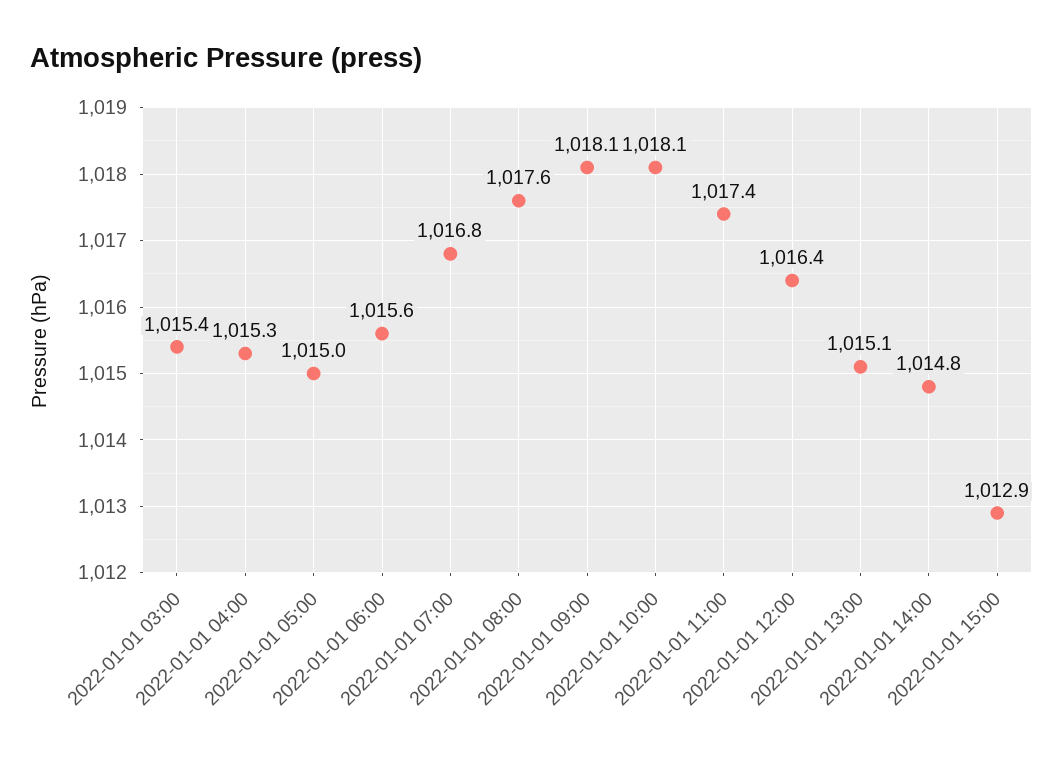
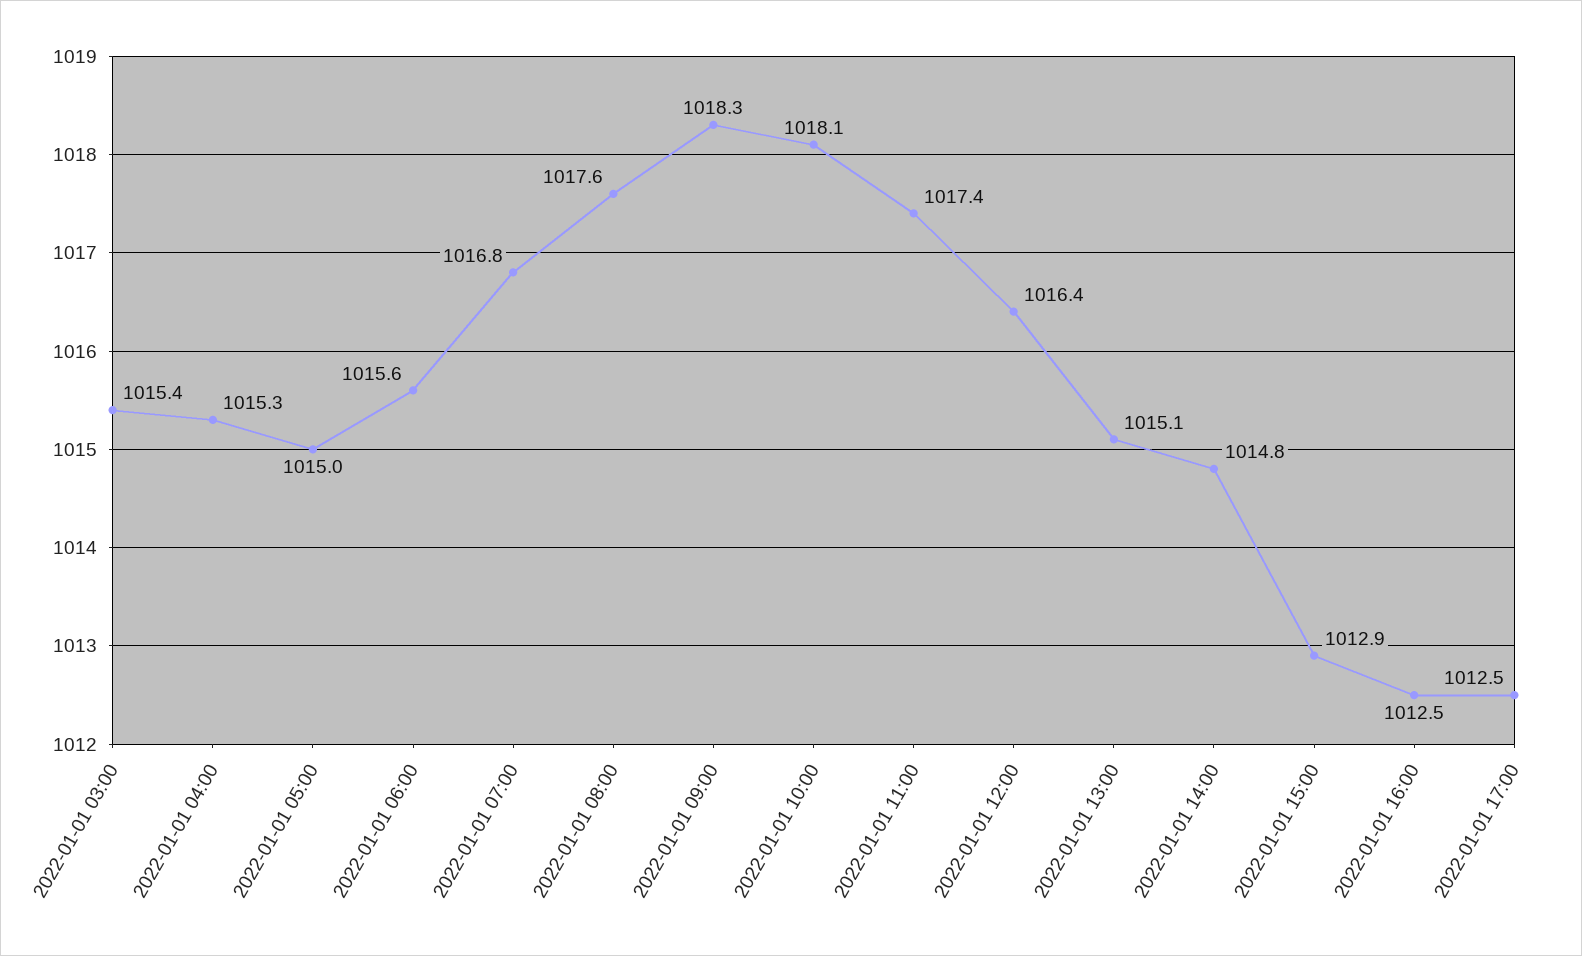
2022-01-01 09:00: 1018.1 -> 1018.3
2022-01-01 16:00: none -> 1012.5
2022-01-01 17:00: none -> 1012.5

